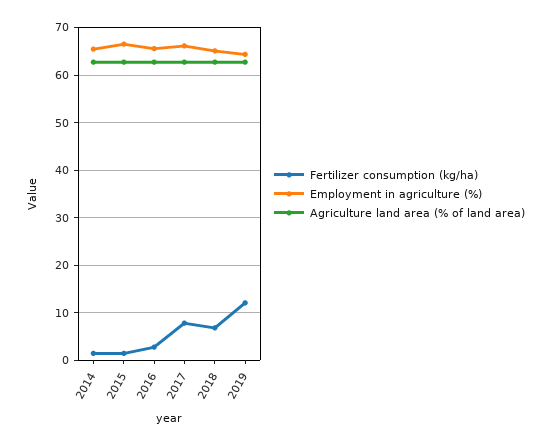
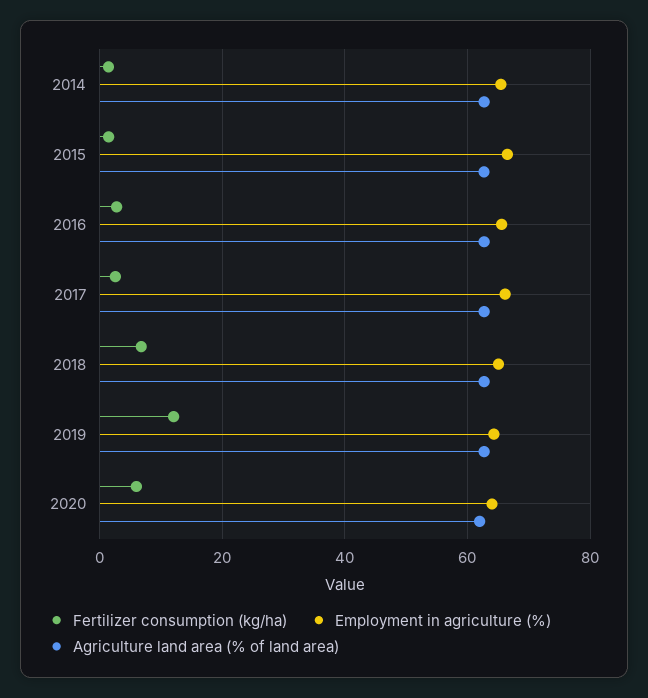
Fertilizer consumption (kg/ha), 2017: 8 -> 2
Fertilizer consumption (kg/ha), 2020: none -> 6
Employment in agriculture (%), 2020: none -> 64
Agriculture land area (% of land area), 2020: none -> 62

